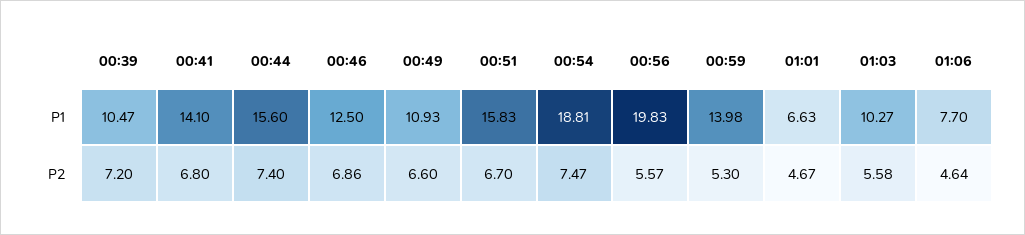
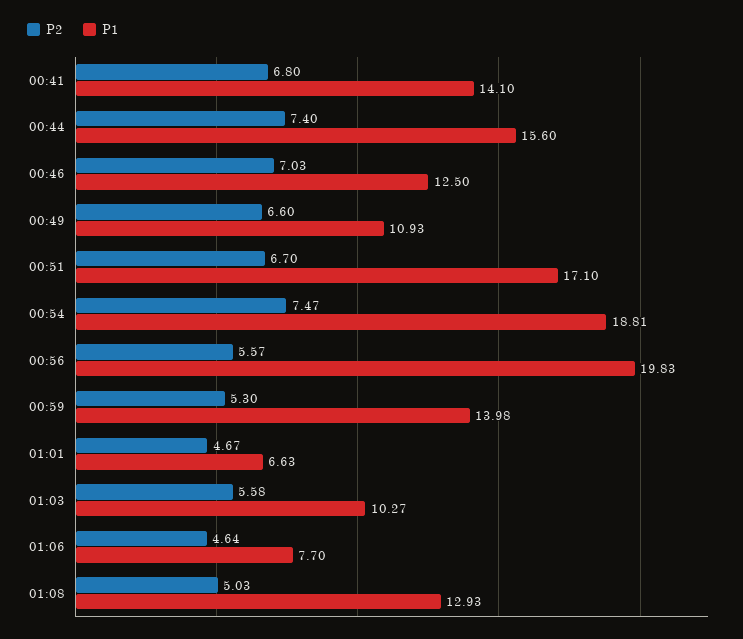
P1, 00:39: 10.47 -> none
P1, 00:51: 15.83 -> 17.1
P2, 00:39: 7.2 -> none
P2, 00:46: 6.86 -> 7.03
P2, 01:08: none -> 5.03
P1, 01:08: none -> 12.93

